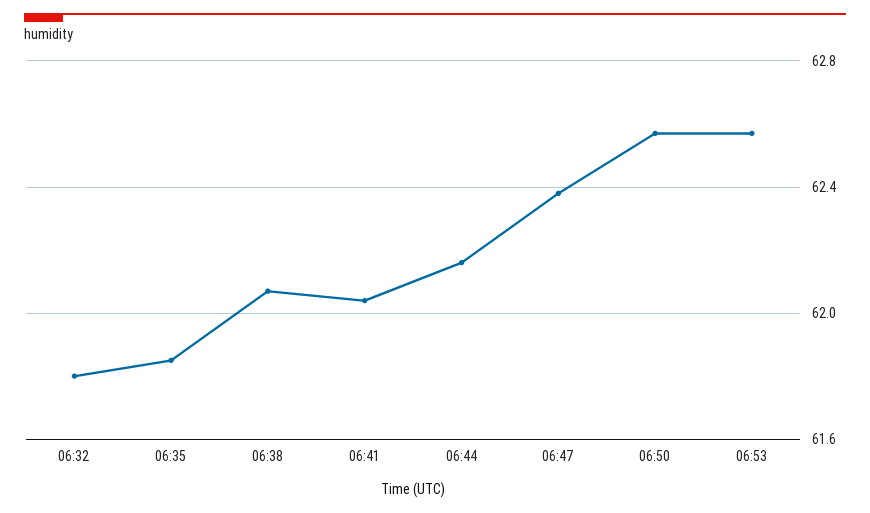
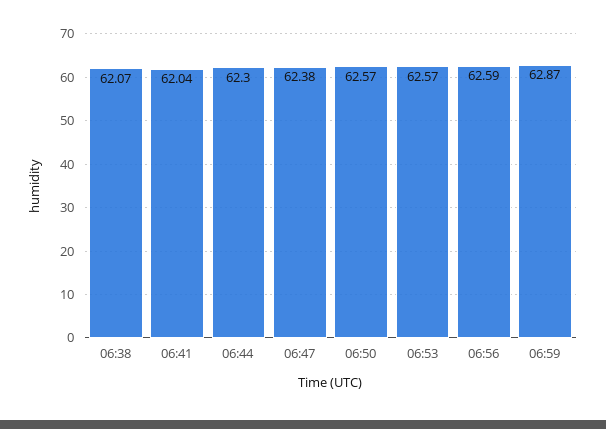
06:32: 61.8 -> none
06:35: 61.85 -> none
06:44: 62.15 -> 62.3
06:56: none -> 62.59
06:59: none -> 62.87

